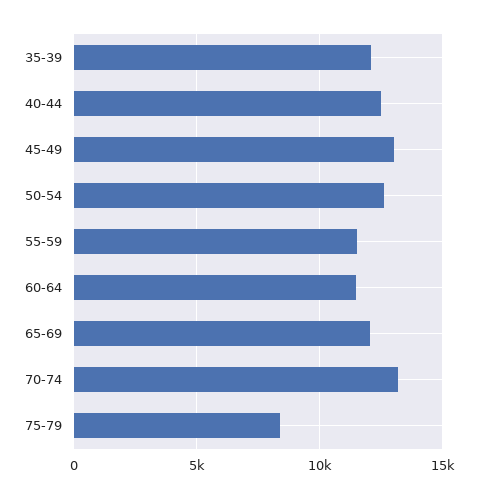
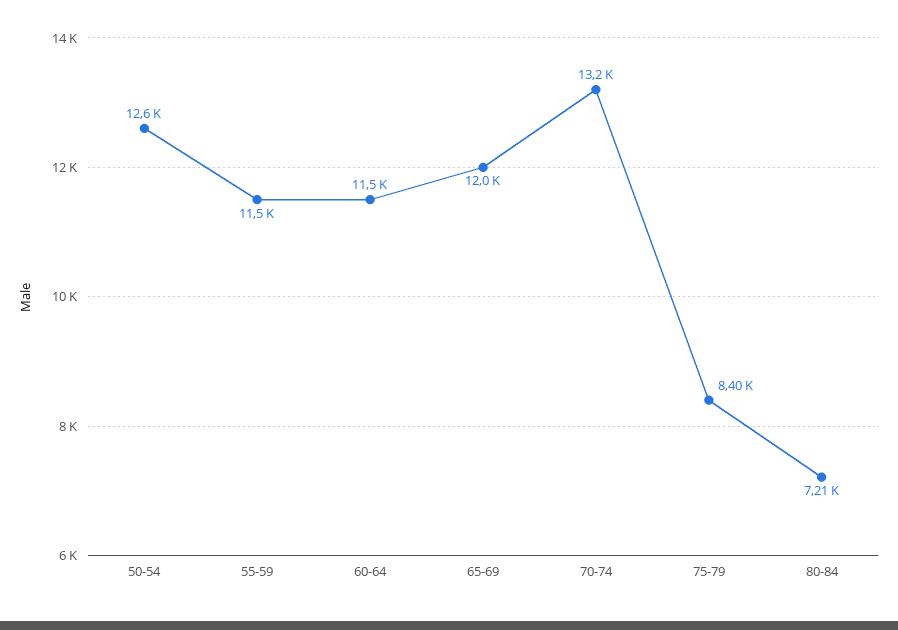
35-39: 12000 -> none
40-44: 12500 -> none
45-49: 13000 -> none
80-84: none -> 7210

